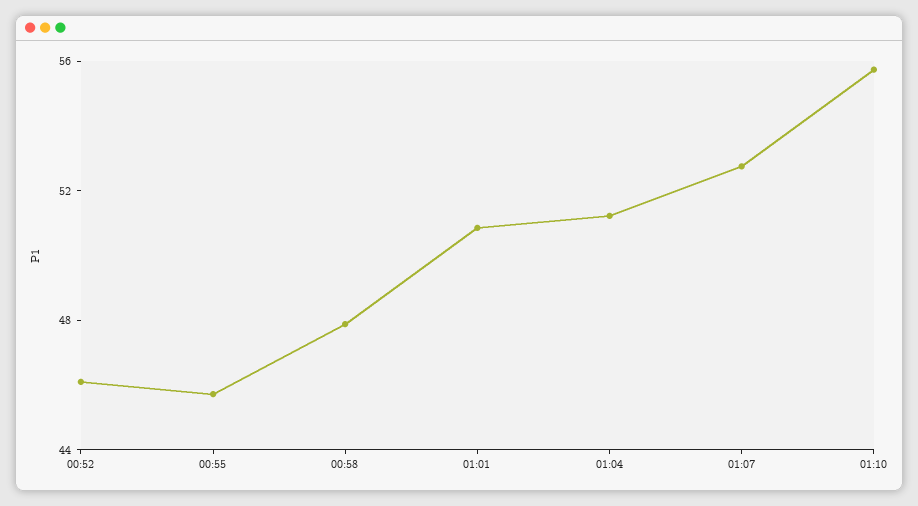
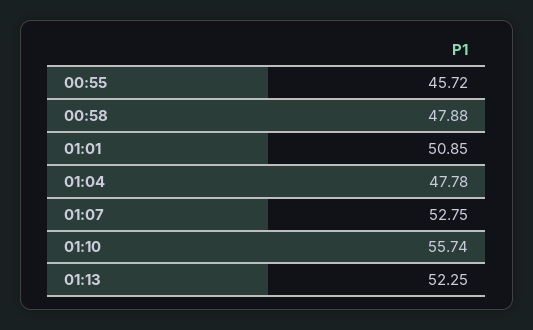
00:52: 46 -> none
01:04: 51 -> 47.78
01:13: none -> 52.25

